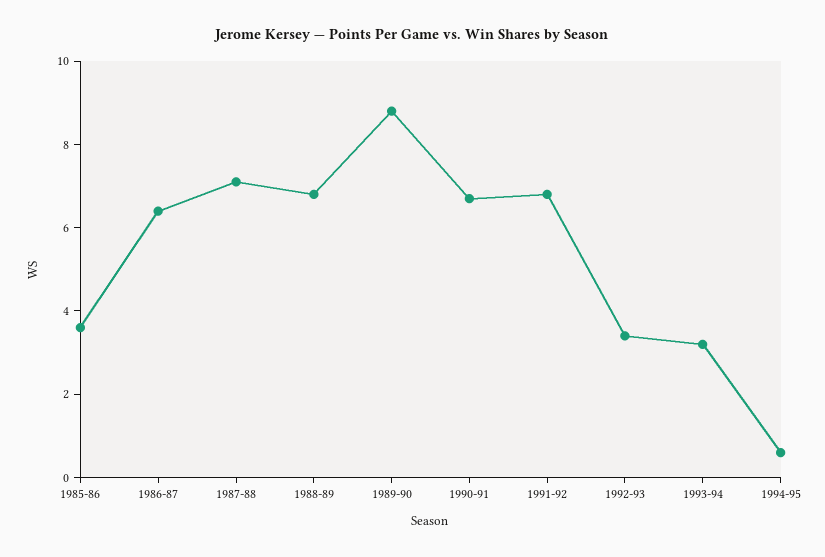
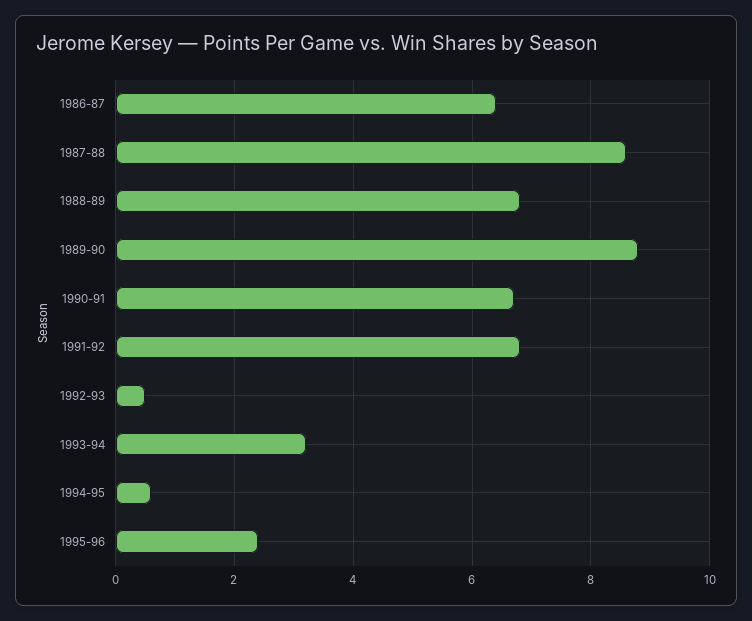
1985-86: 3.5 -> none
1987-88: 7 -> 8.5
1992-93: 3.5 -> 0.5
1995-96: none -> 2.5

